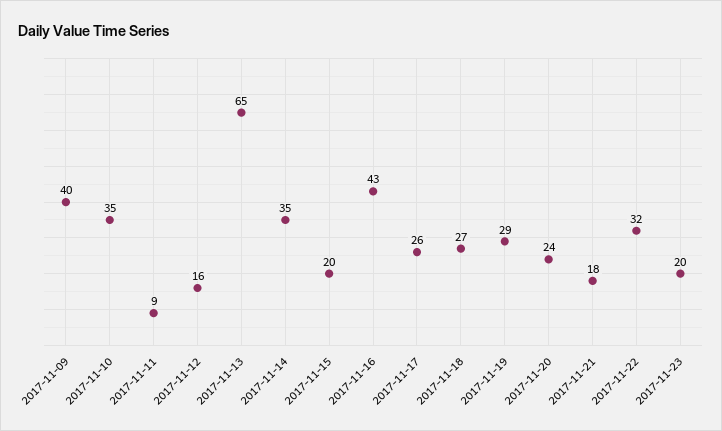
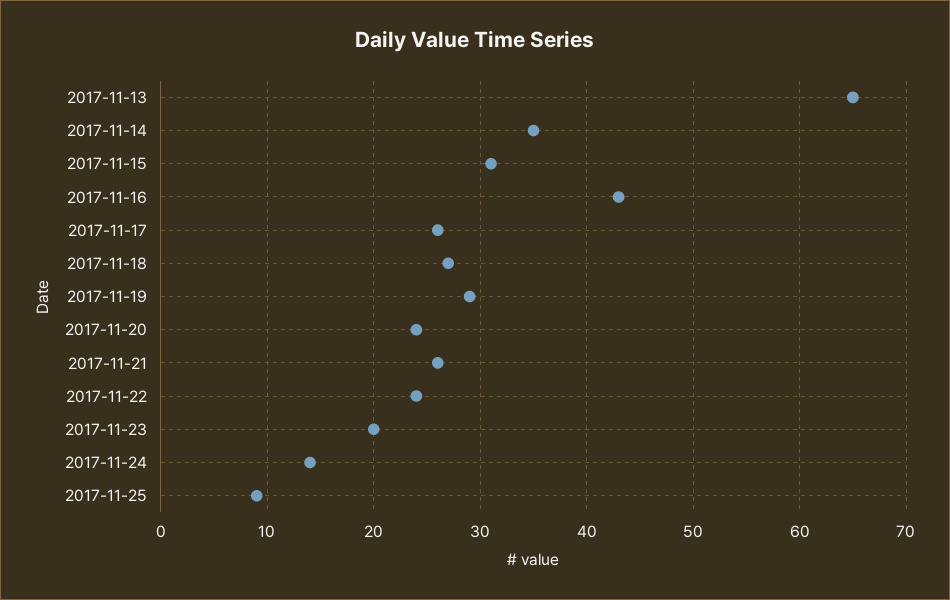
2017-11-09: 40 -> none
2017-11-10: 35 -> none
2017-11-11: 9 -> none
2017-11-12: 16 -> none
2017-11-15: 20 -> 31
2017-11-21: 18 -> 26
2017-11-22: 32 -> 24
2017-11-24: none -> 14
2017-11-25: none -> 9

